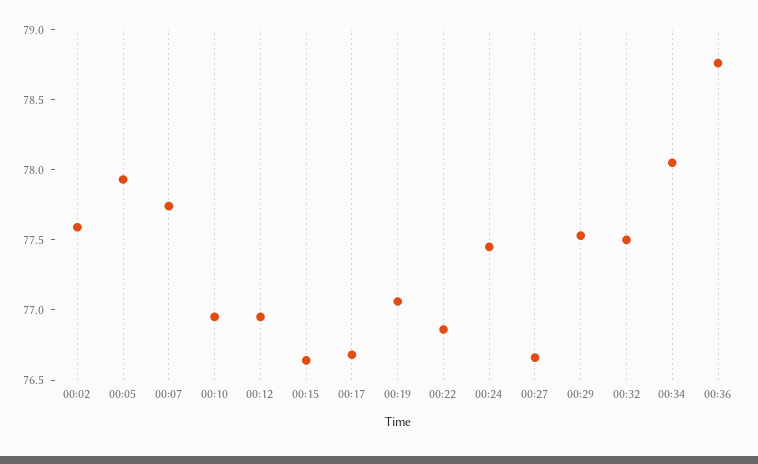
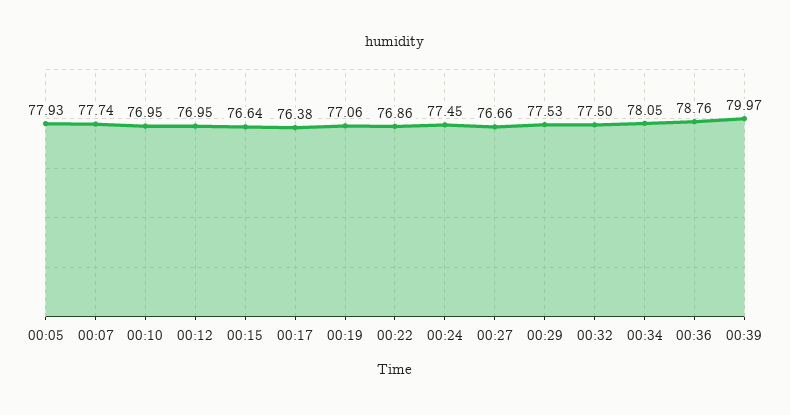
00:02: 77.6 -> none
00:17: 76.7 -> 76.38
00:39: none -> 79.97

